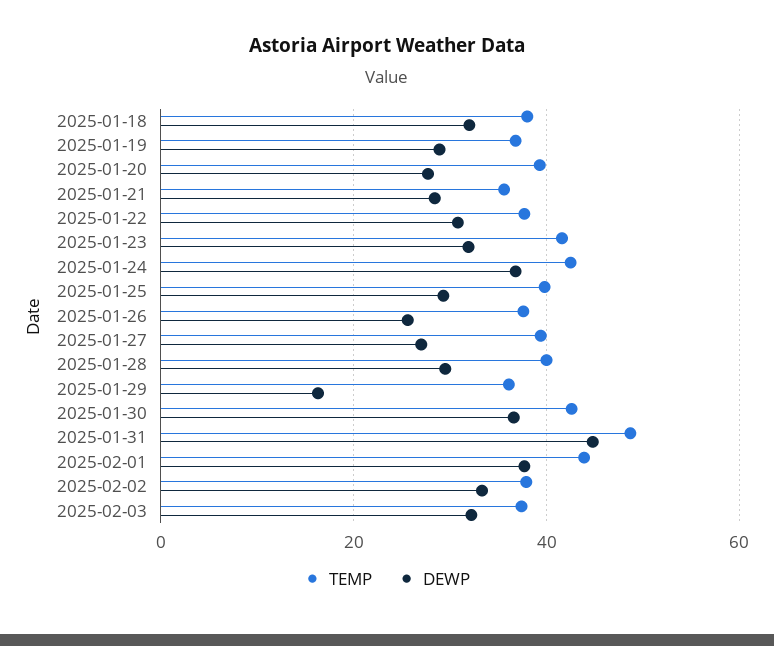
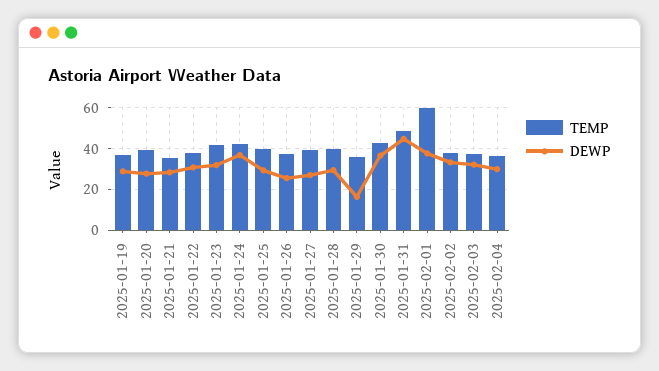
TEMP, 2025-01-18: 38 -> none
DEWP, 2025-01-18: 32 -> none
TEMP, 2025-02-01: 44 -> 60
TEMP, 2025-02-04: none -> 35
DEWP, 2025-02-04: none -> 30

